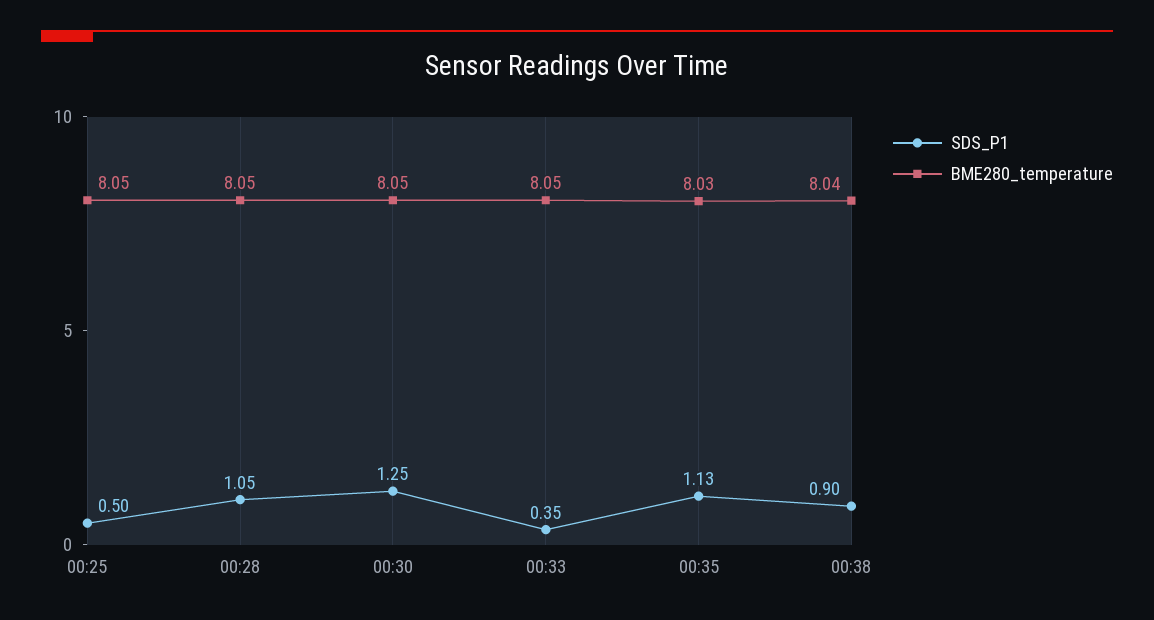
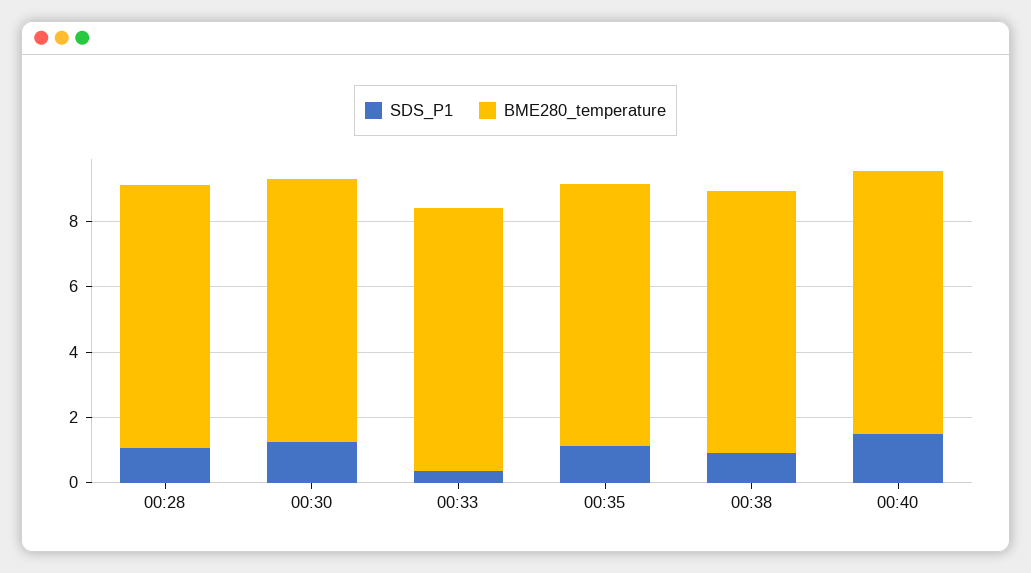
SDS_P1, 00:25: 0.5 -> none
BME280_temperature, 00:25: 8.05 -> none
SDS_P1, 00:40: none -> 1.5
BME280_temperature, 00:40: none -> 8

